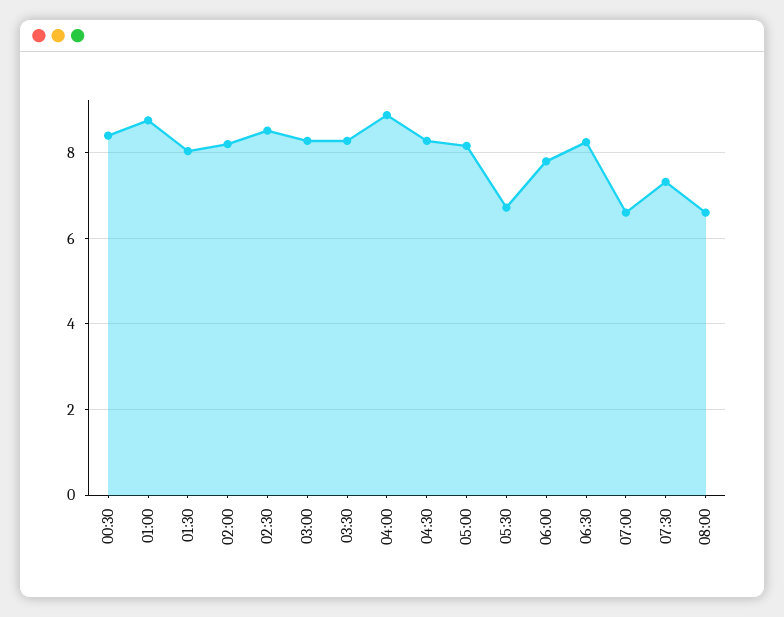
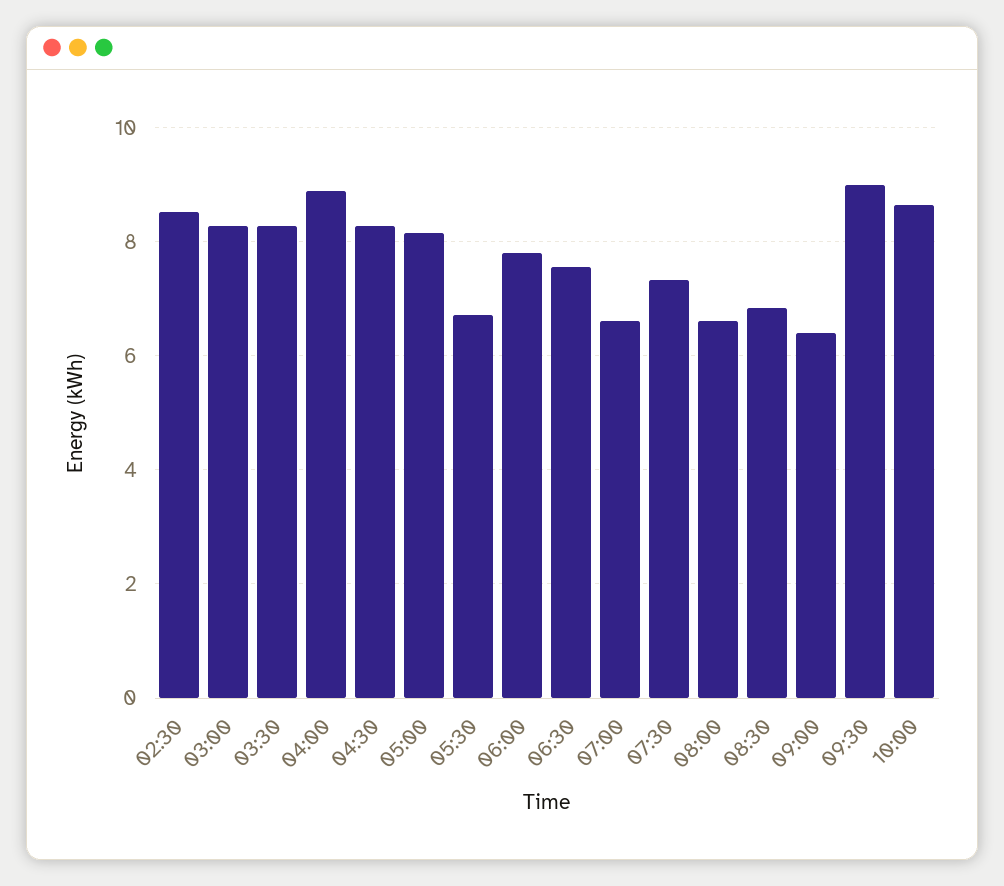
00:30: 8.4 -> none
01:00: 8.8 -> none
01:30: 8 -> none
02:00: 8.2 -> none
06:30: 8.2 -> 7.6
08:30: none -> 6.8
09:00: none -> 6.4
09:30: none -> 9
10:00: none -> 8.6

